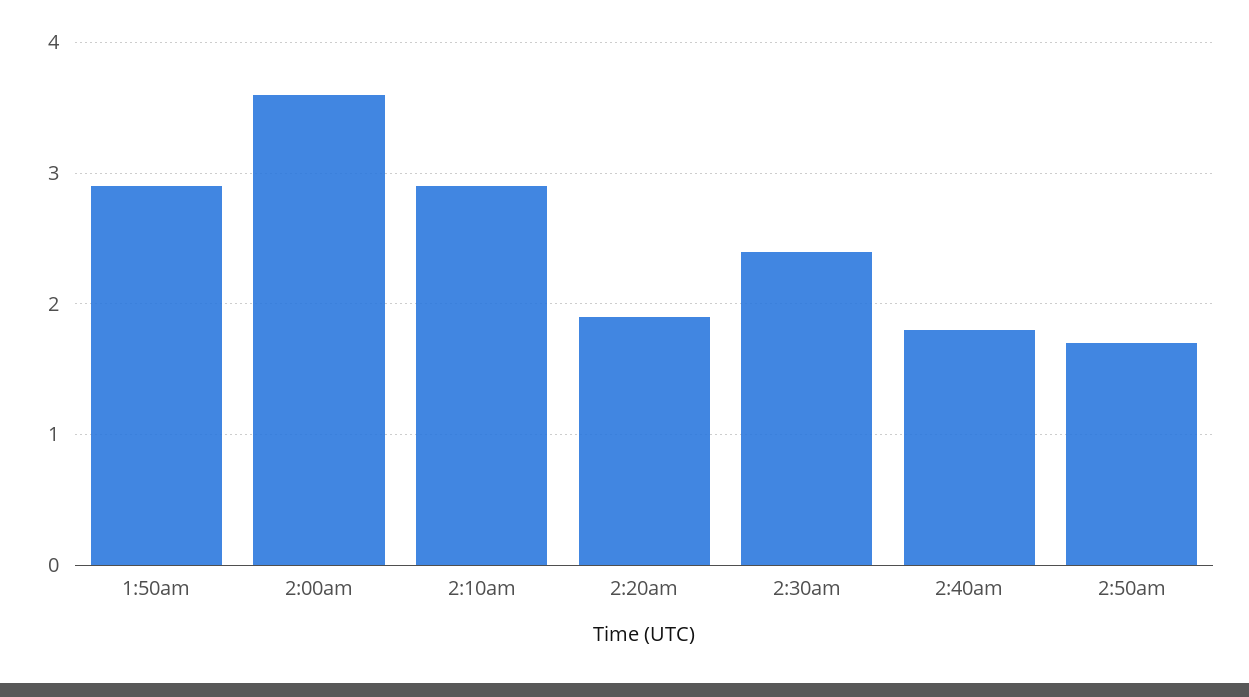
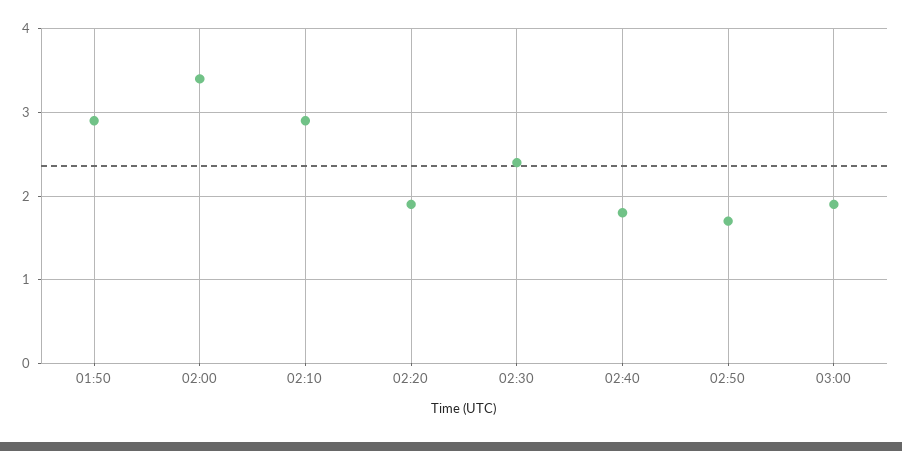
2:00am: 3.6 -> 3.4
03:00: none -> 1.9

